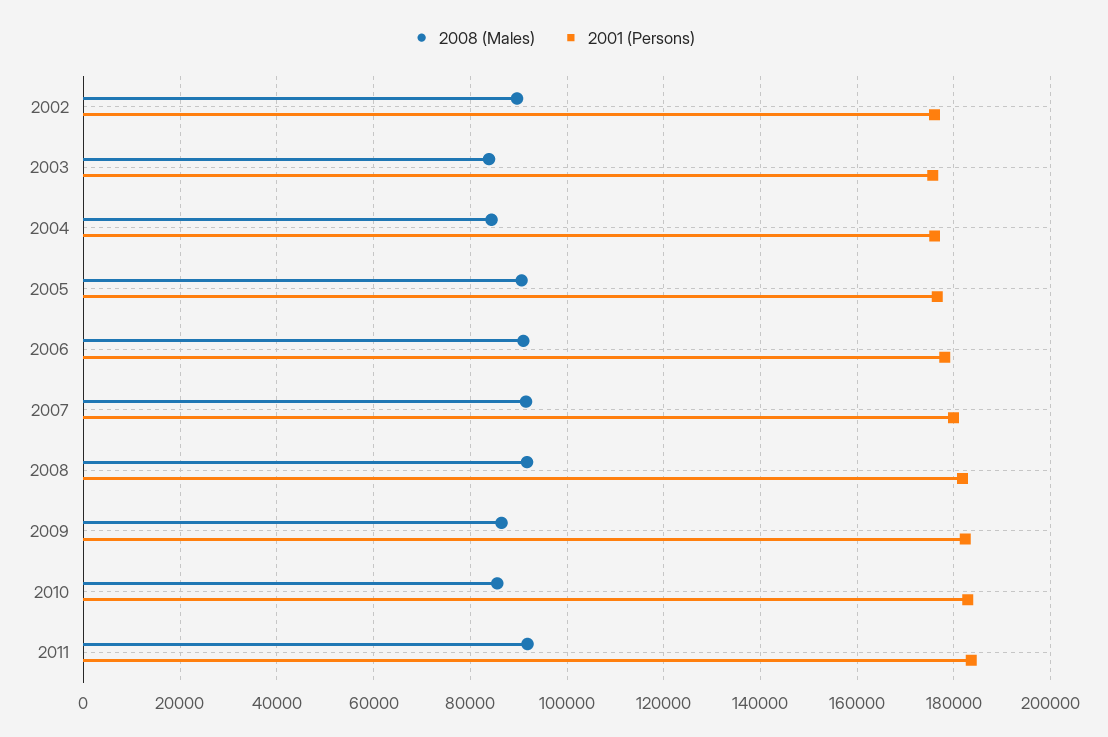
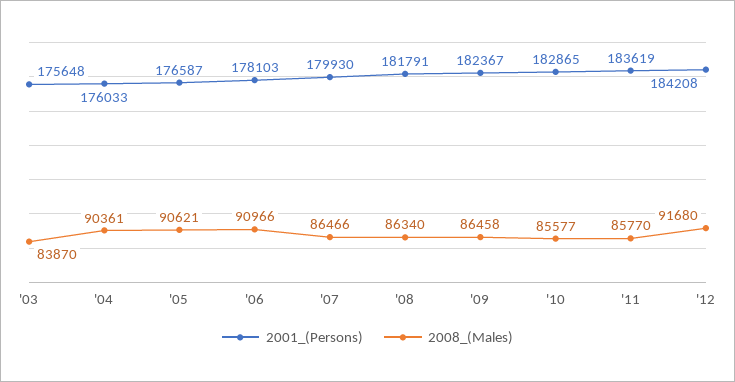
2008 (Males), 2002: 90000 -> none
2001 (Persons), 2002: 176000 -> none
2008 (Males), 2004: 84000 -> 90361
2008 (Males), 2007: 92000 -> 86466
2008 (Males), 2008: 92000 -> 86340
2008 (Males), 2011: 92000 -> 85770
2001 (Persons), '12: none -> 184208
2008 (Males), '12: none -> 91680

